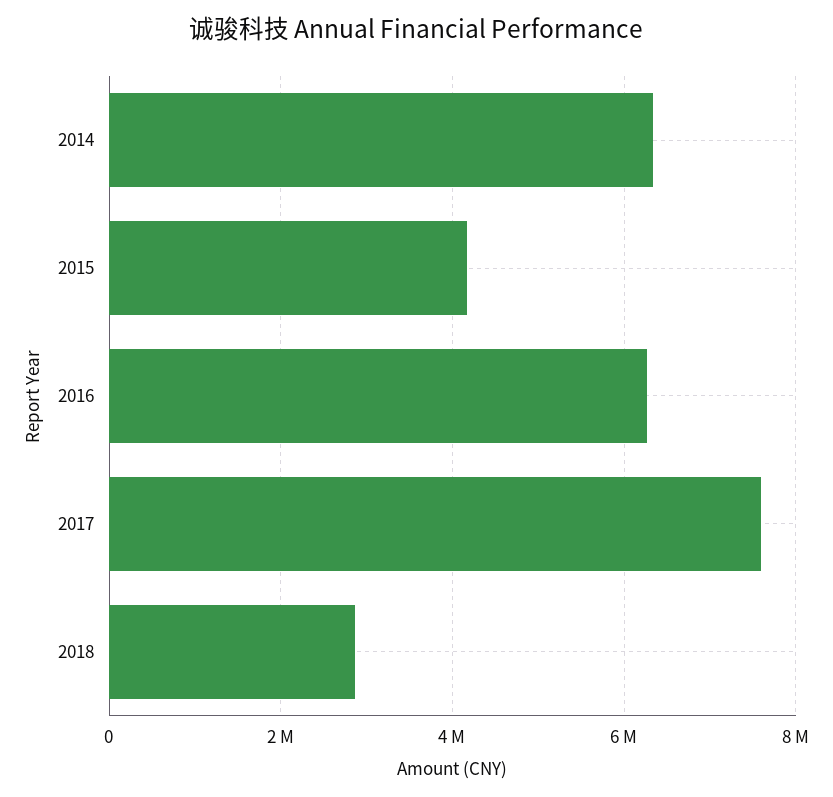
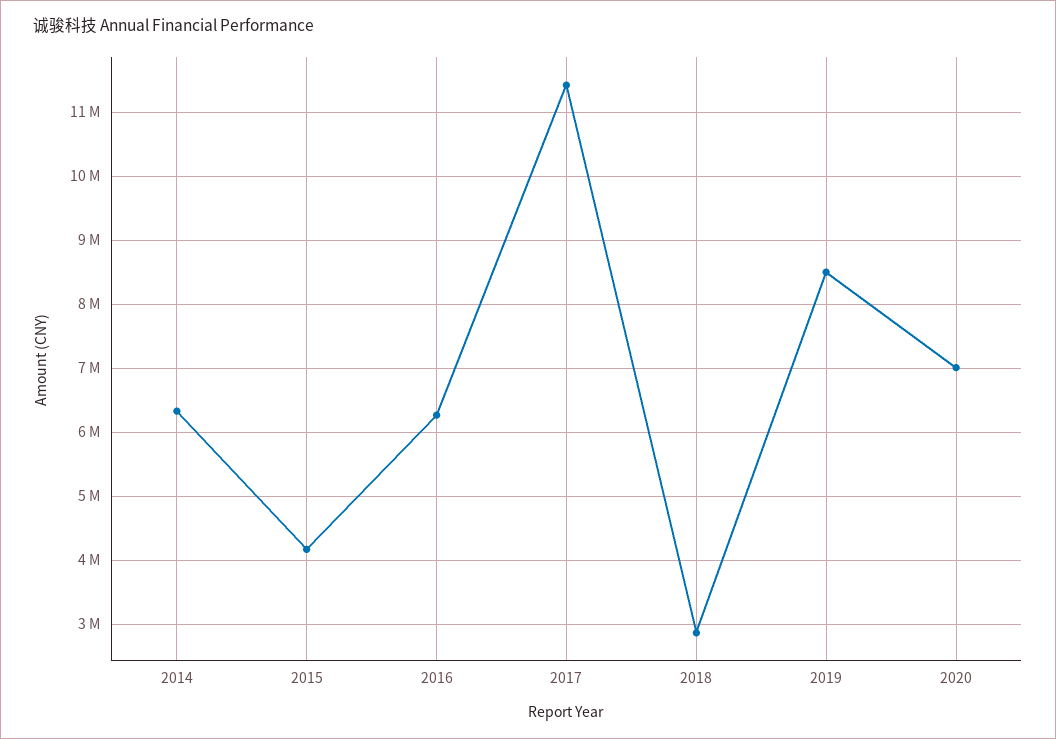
2017: 7600000 -> 11400000
2019: none -> 8500000
2020: none -> 7000000

